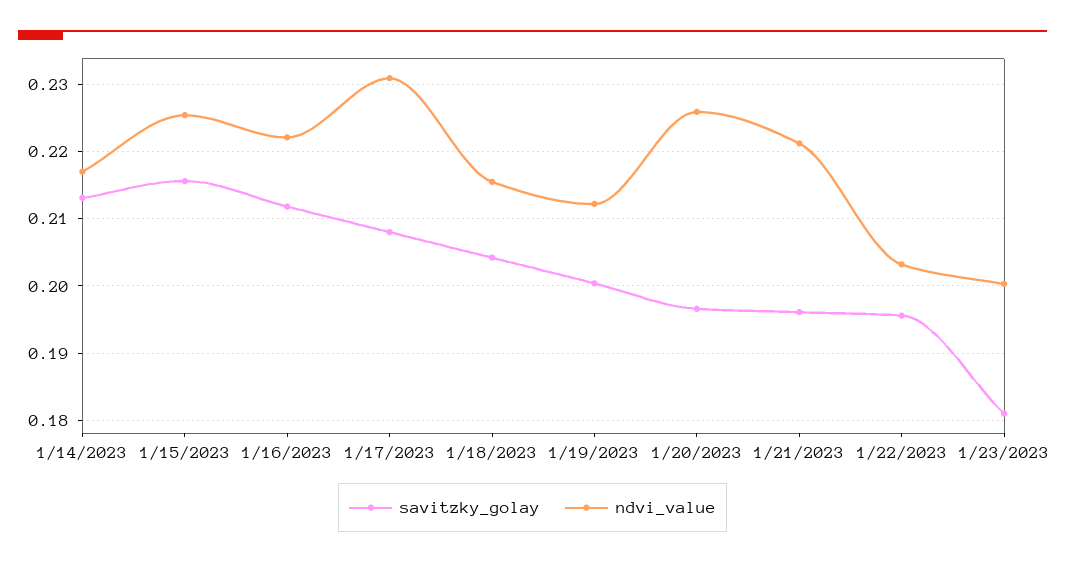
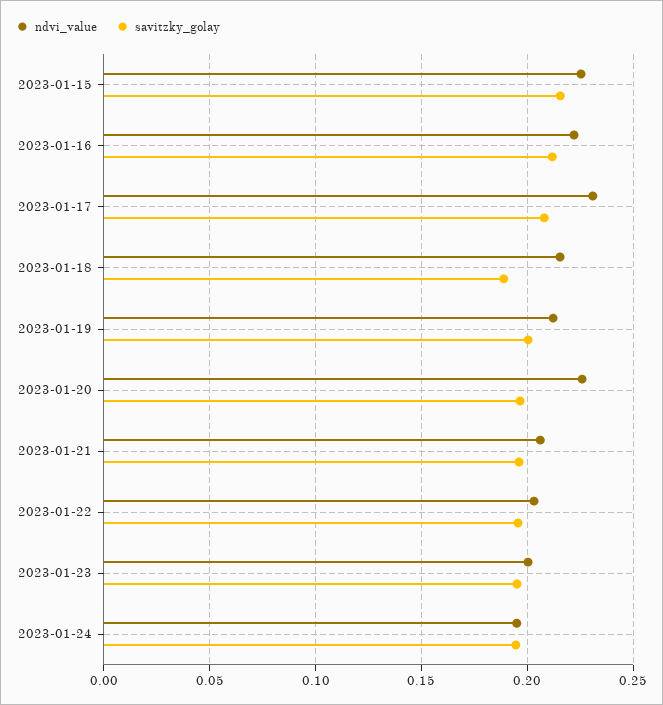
savitzky_golay, 1/14/2023: 0.213 -> none
ndvi_value, 1/14/2023: 0.217 -> none
savitzky_golay, 1/18/2023: 0.204 -> 0.19
ndvi_value, 1/21/2023: 0.221 -> 0.205
savitzky_golay, 1/23/2023: 0.181 -> 0.195
ndvi_value, 2023-01-24: none -> 0.195
savitzky_golay, 2023-01-24: none -> 0.195

